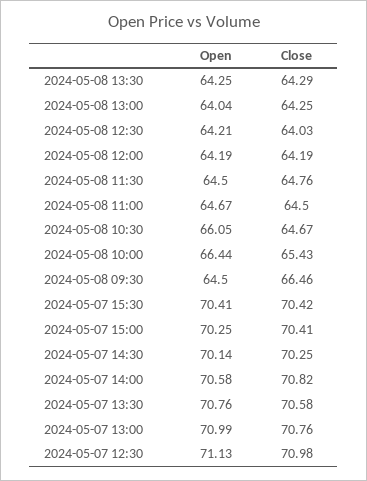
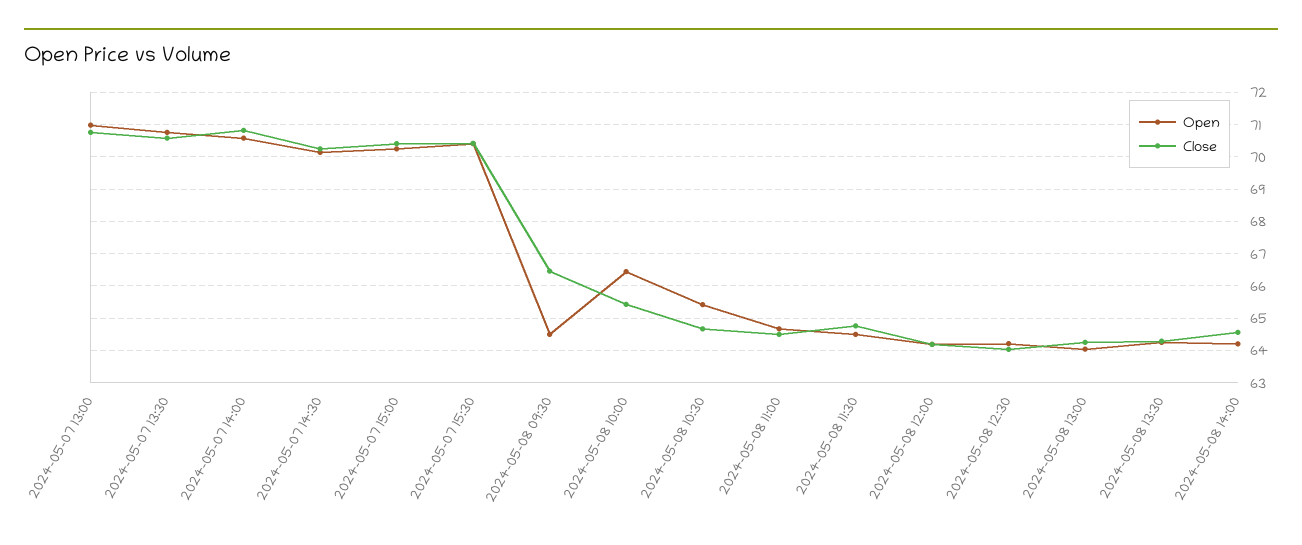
Open, 2024-05-08 10:30: 66.05 -> 65.4
Open, 2024-05-07 12:30: 71.13 -> none
Close, 2024-05-07 12:30: 70.98 -> none
Open, 2024-05-08 14:00: none -> 64.2
Close, 2024-05-08 14:00: none -> 64.6

